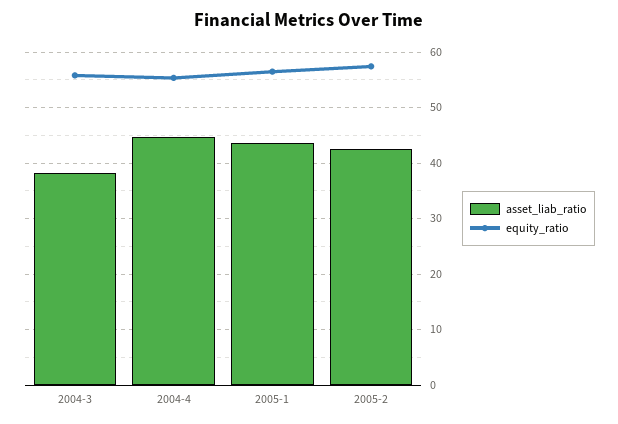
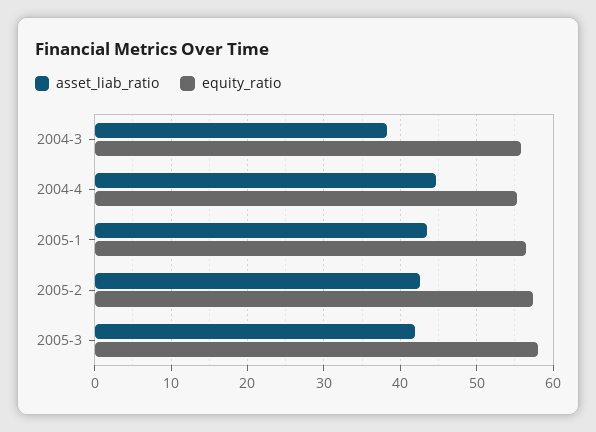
asset_liab_ratio, 2005-3: none -> 42
equity_ratio, 2005-3: none -> 58

